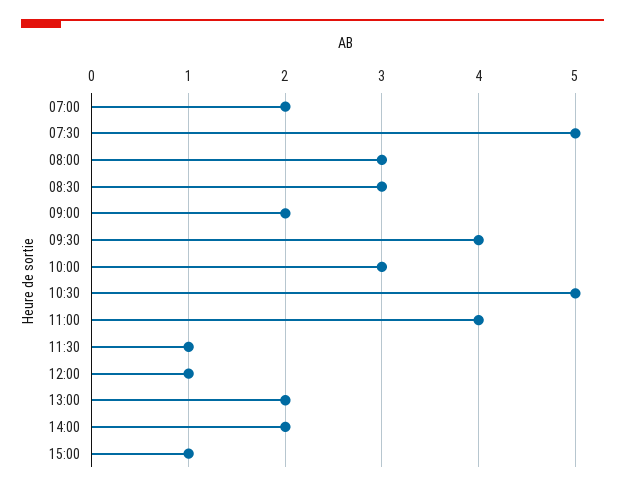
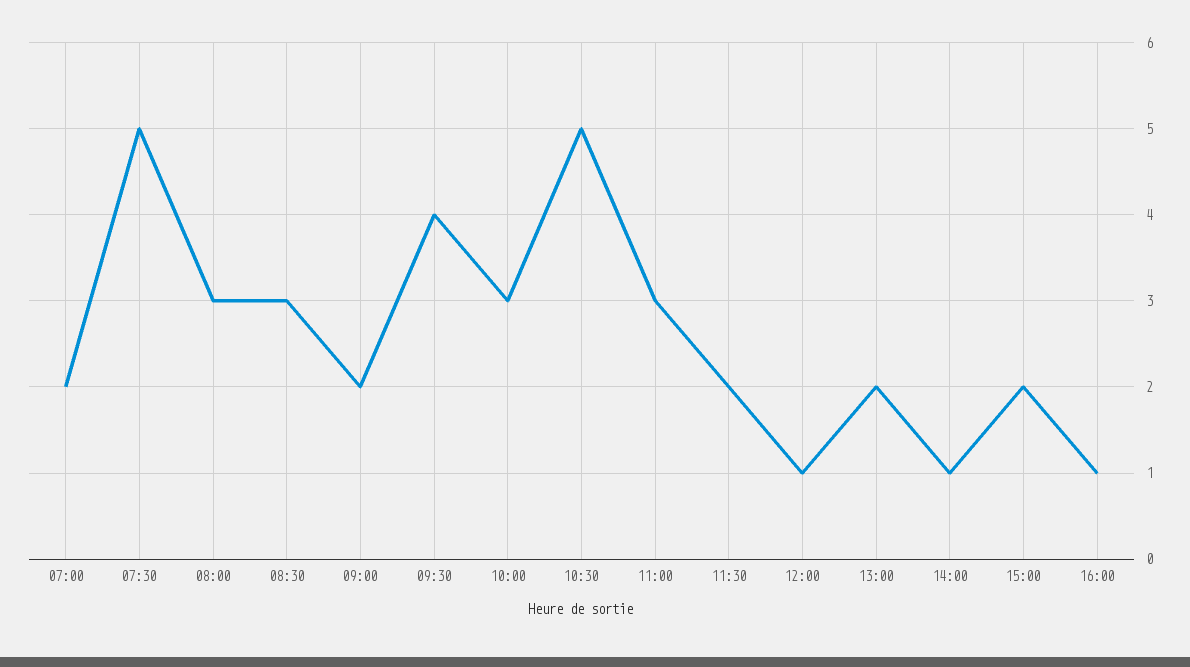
11:00: 4 -> 3
11:30: 1 -> 2
14:00: 2 -> 1
15:00: 1 -> 2
16:00: none -> 1

